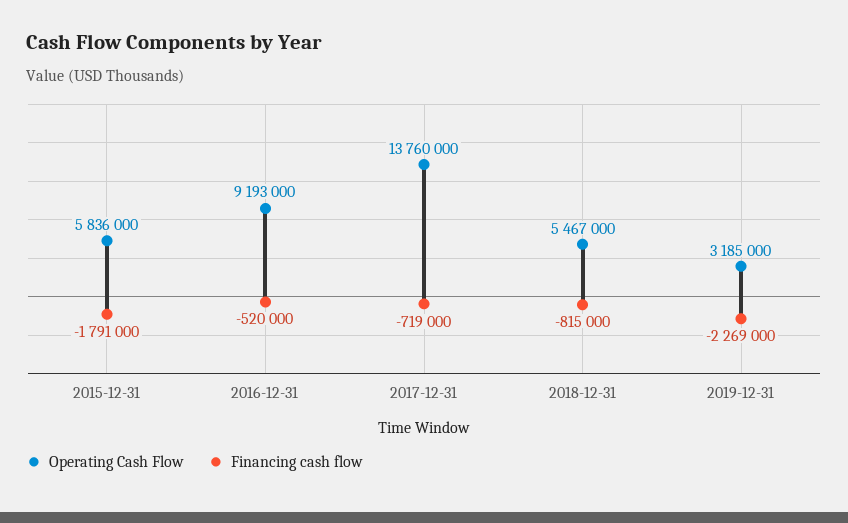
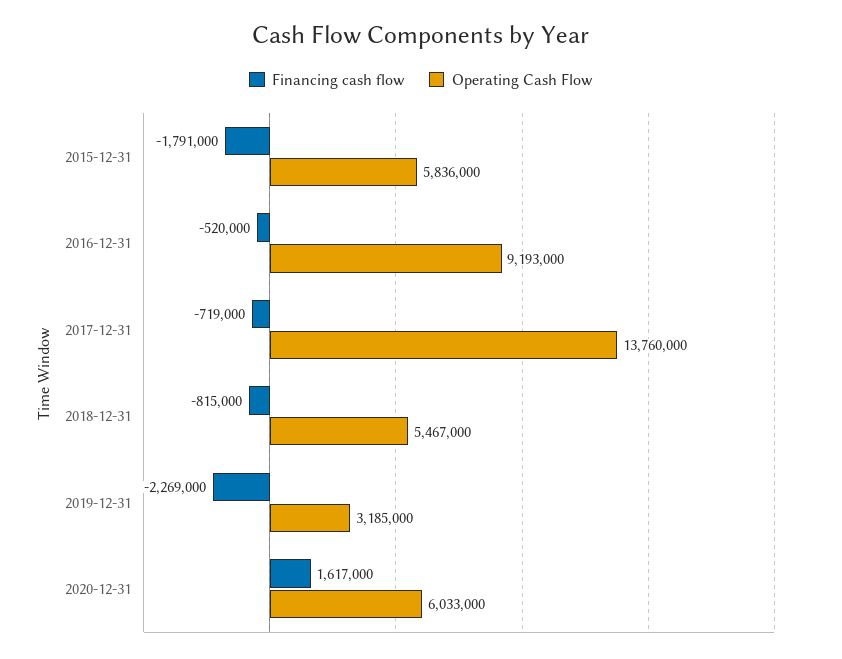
Financing cash flow, 2020-12-31: none -> 1617000
Operating Cash Flow, 2020-12-31: none -> 6033000

